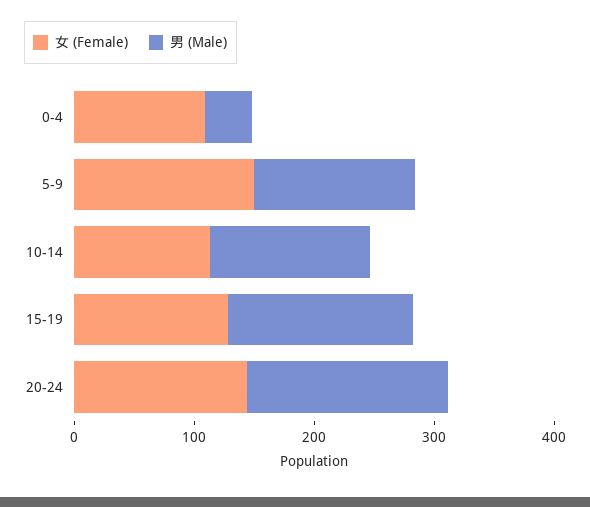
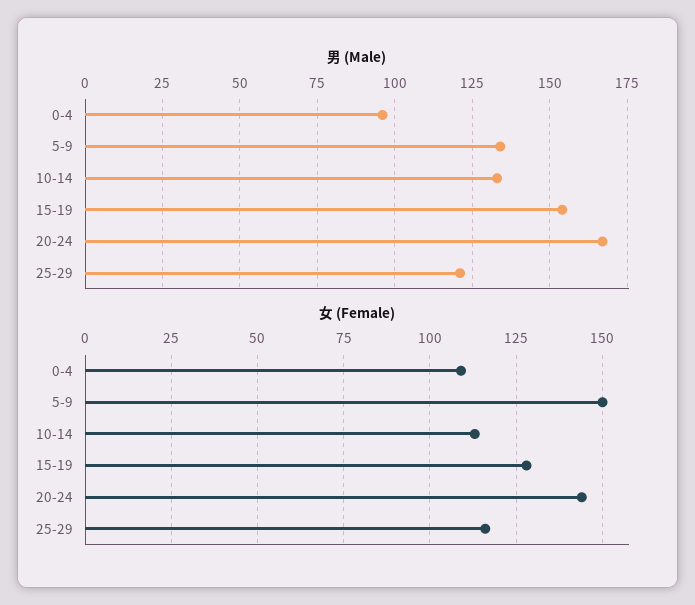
男 (Male), 0-4: 40 -> 95
男 (Male), 25-29: none -> 120
女 (Female), 25-29: none -> 115

